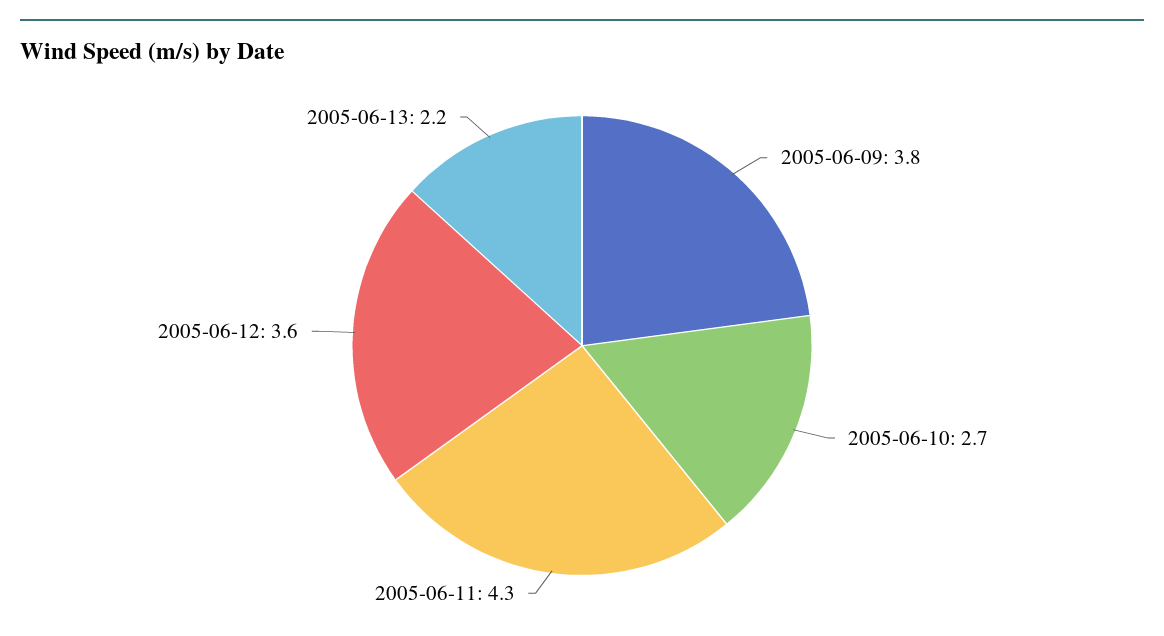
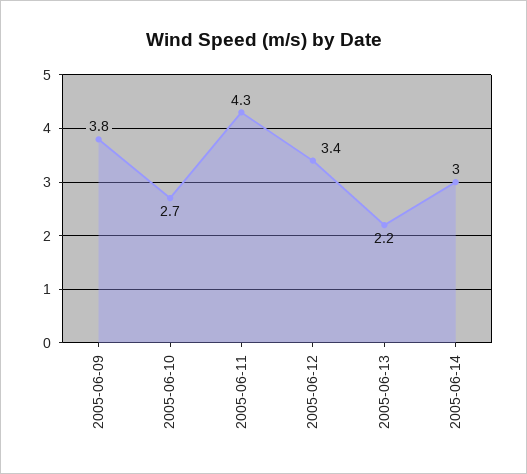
2005-06-12: 3.6 -> 3.4
2005-06-14: none -> 3

